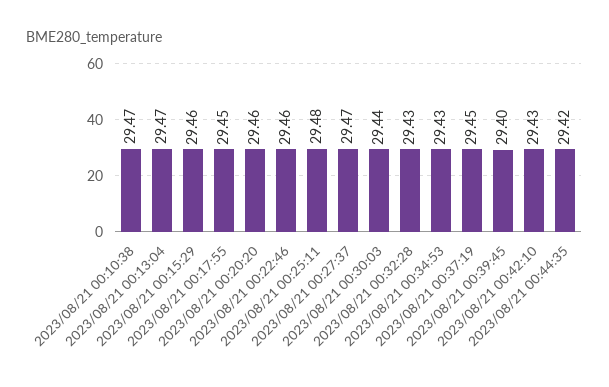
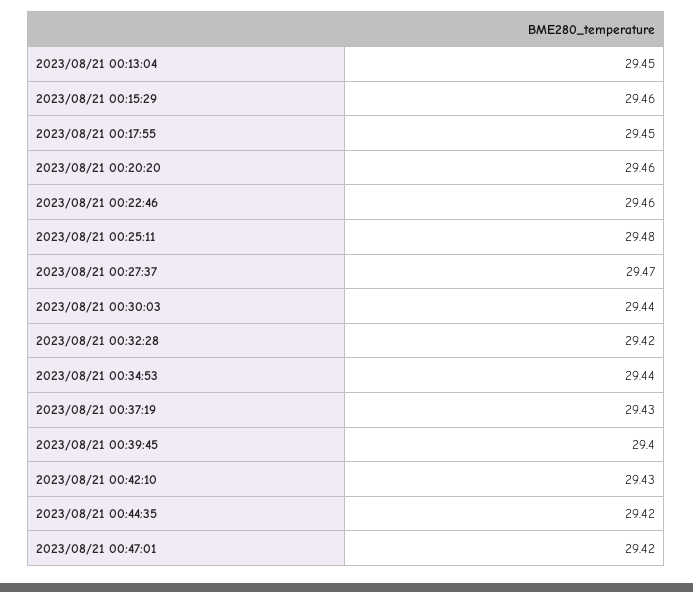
2023/08/21 00:10:38: 29.47 -> none
2023/08/21 00:13:04: 29.47 -> 29.45
2023/08/21 00:32:28: 29.43 -> 29.42
2023/08/21 00:34:53: 29.43 -> 29.44
2023/08/21 00:37:19: 29.45 -> 29.43
2023/08/21 00:47:01: none -> 29.42

